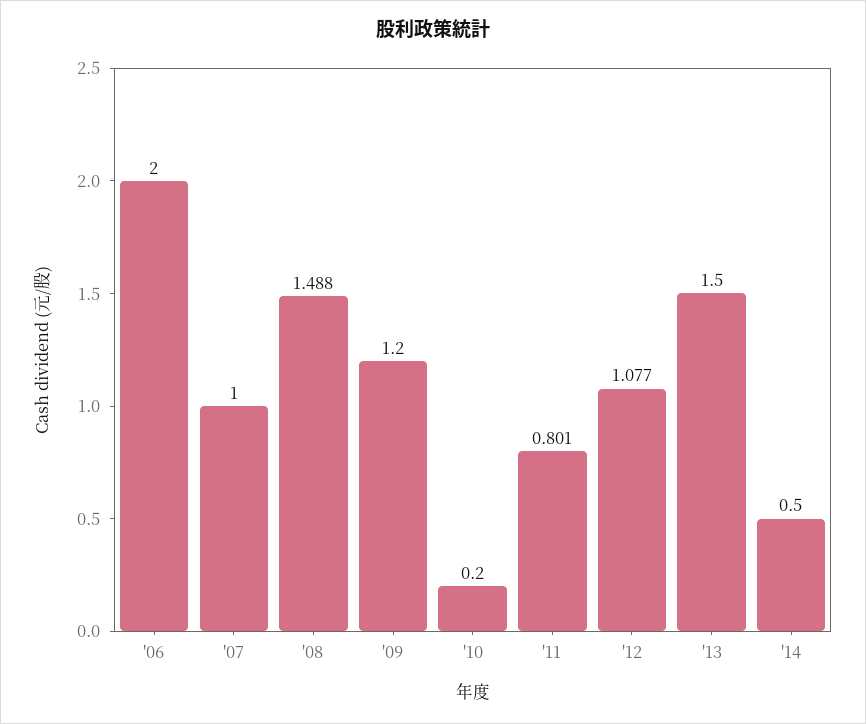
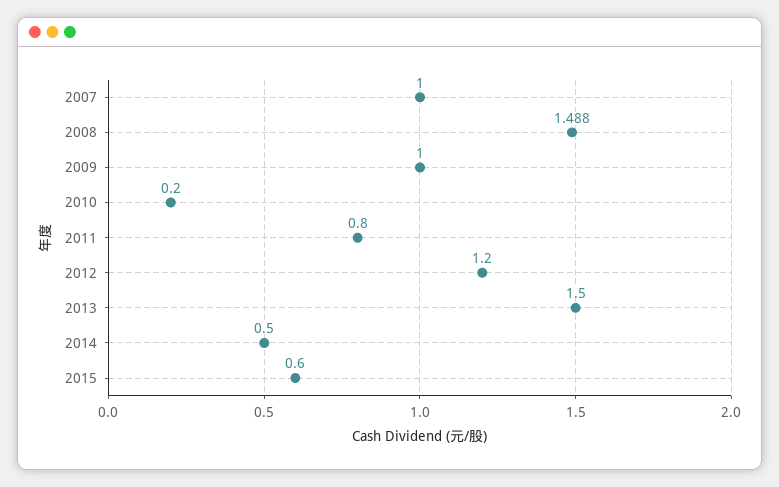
'06: 2 -> none
'09: 1.2 -> 1
'11: 0.801 -> 0.8
'12: 1.077 -> 1.2
2015: none -> 0.6

